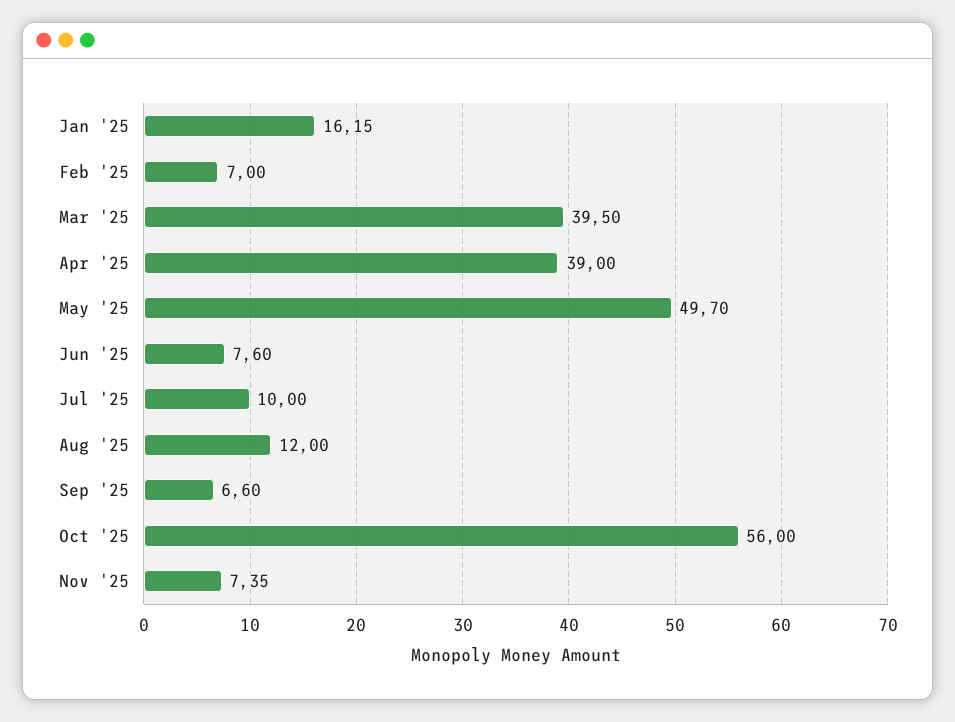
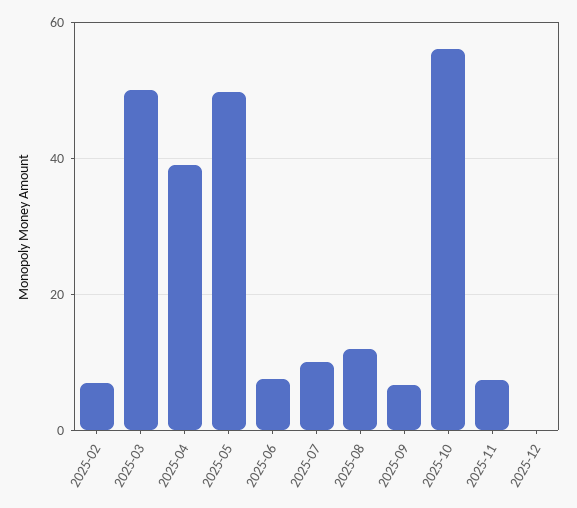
Jan '25: 16.15 -> none
Mar '25: 39.5 -> 50
2025-12: none -> 0

